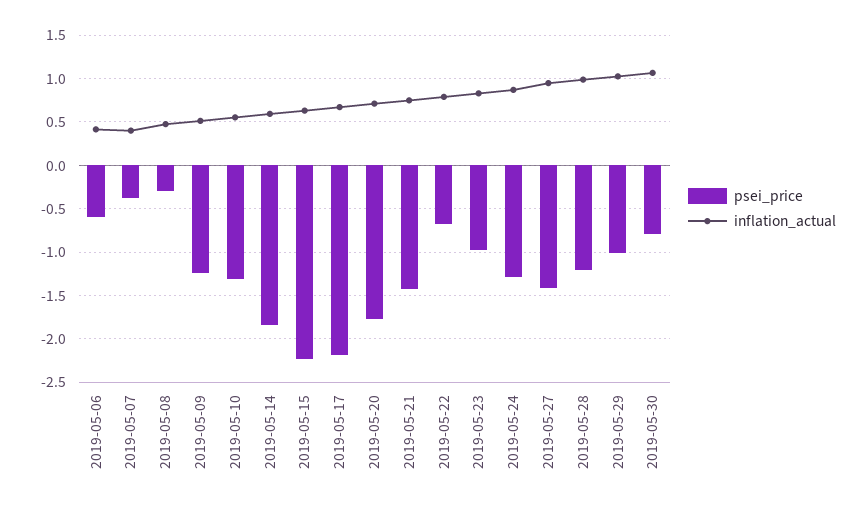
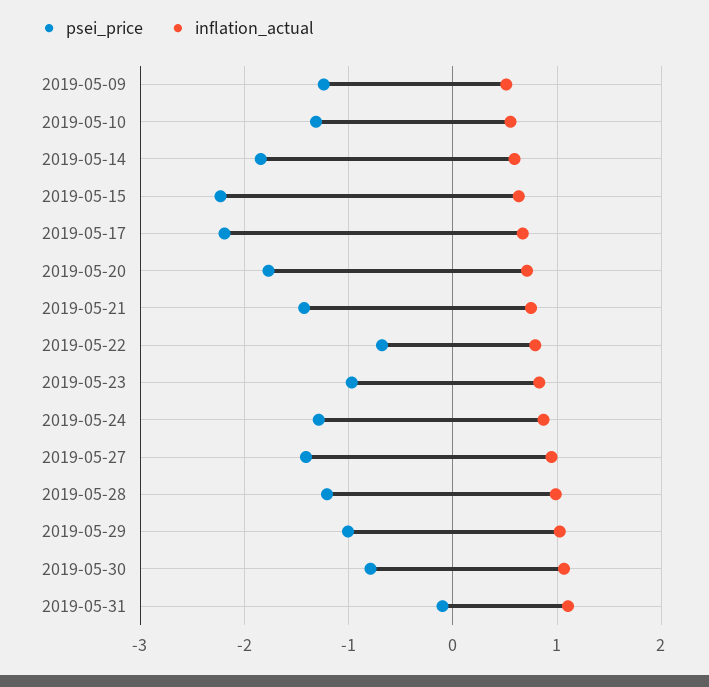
psei_price, 2019-05-06: -0.6 -> none
inflation_actual, 2019-05-06: 0.4 -> none
psei_price, 2019-05-07: -0.4 -> none
inflation_actual, 2019-05-07: 0.4 -> none
psei_price, 2019-05-08: -0.3 -> none
inflation_actual, 2019-05-08: 0.5 -> none
psei_price, 2019-05-31: none -> -0.1
inflation_actual, 2019-05-31: none -> 1.1

